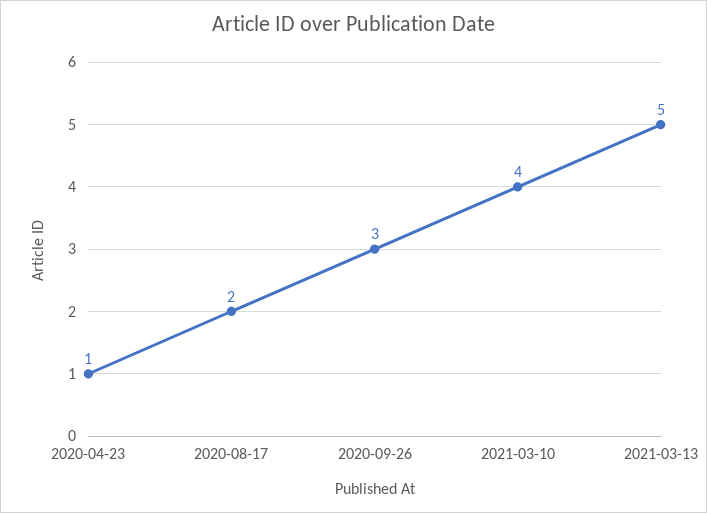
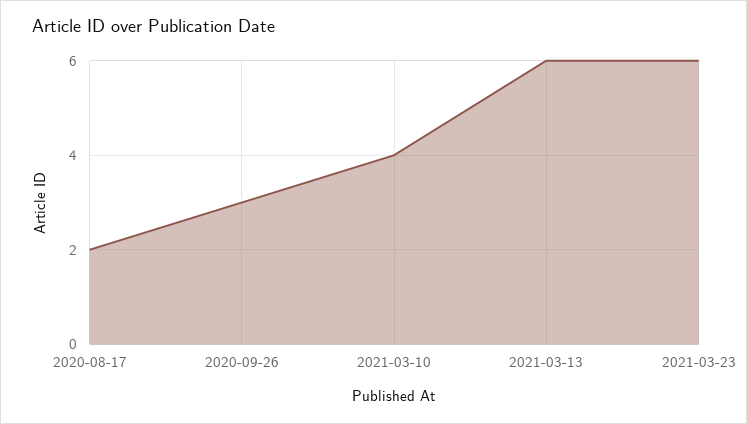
2020-04-23: 1 -> none
2021-03-13: 5 -> 6
2021-03-23: none -> 6

